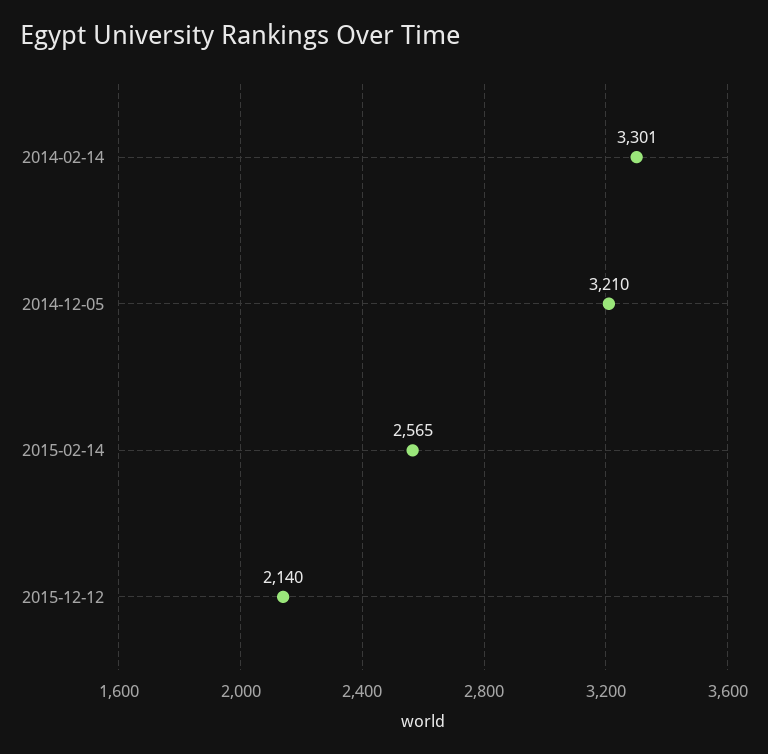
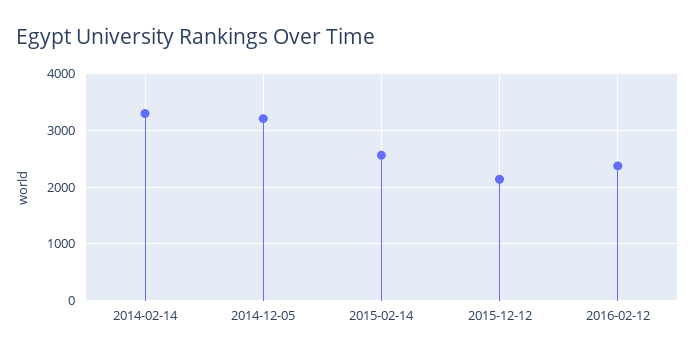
2016-02-12: none -> 2400

